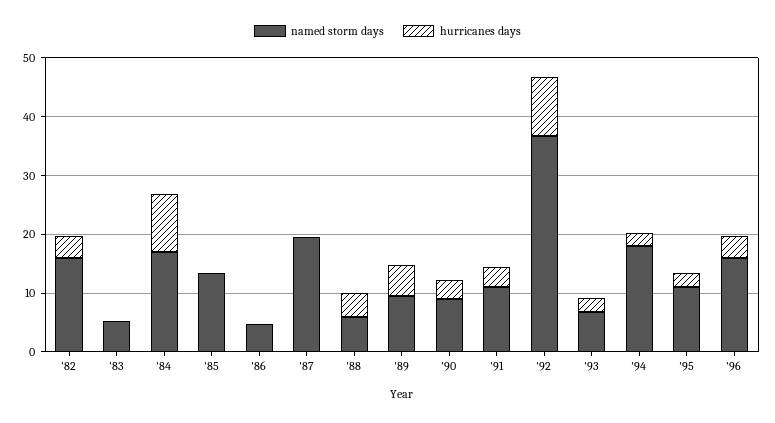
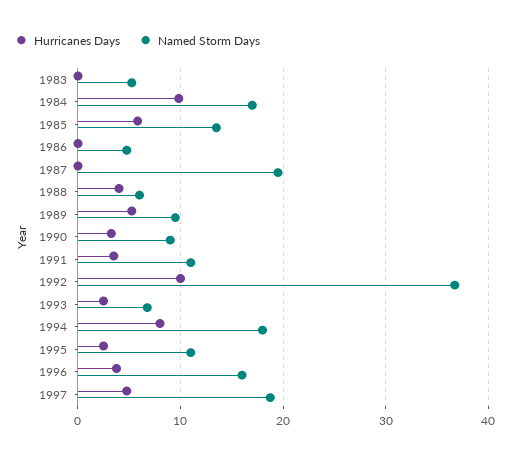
named storm days, '82: 16 -> none
hurricanes days, '82: 4 -> none
hurricanes days, '85: 0 -> 6
hurricanes days, '94: 2 -> 8
hurricanes days, 1997: none -> 5
named storm days, 1997: none -> 19

